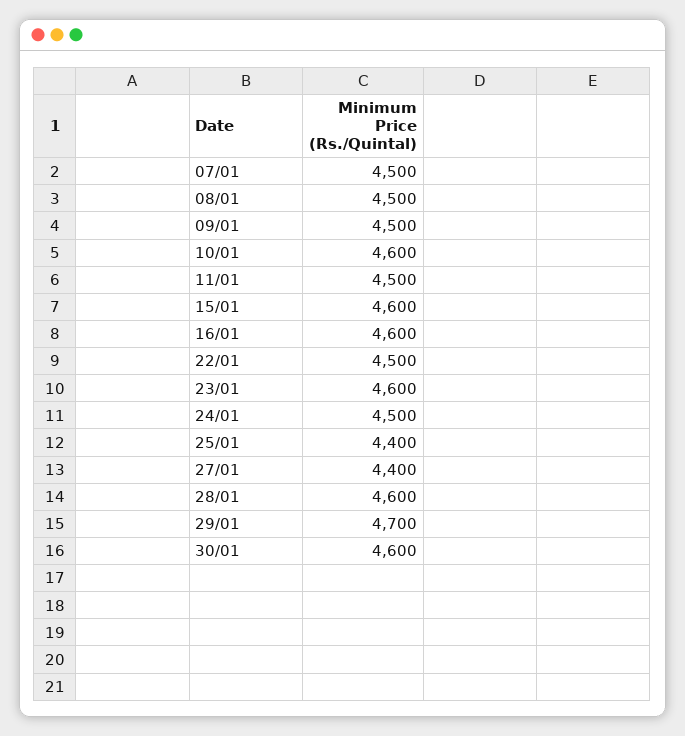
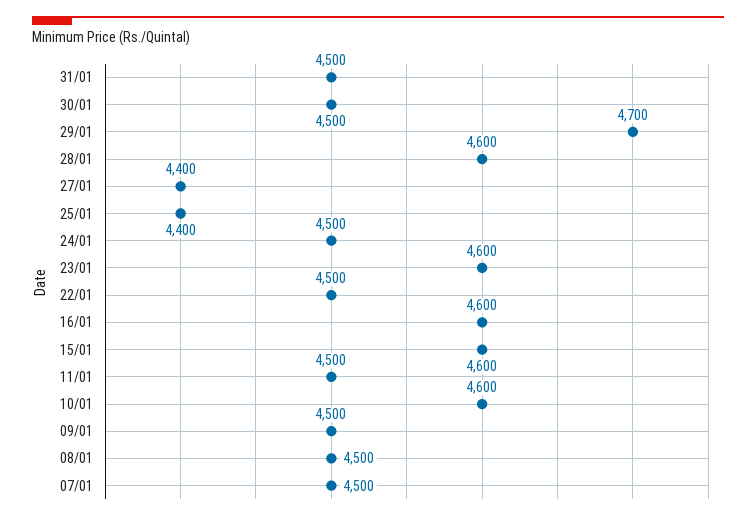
30/01: 4600 -> 4500
31/01: none -> 4500

